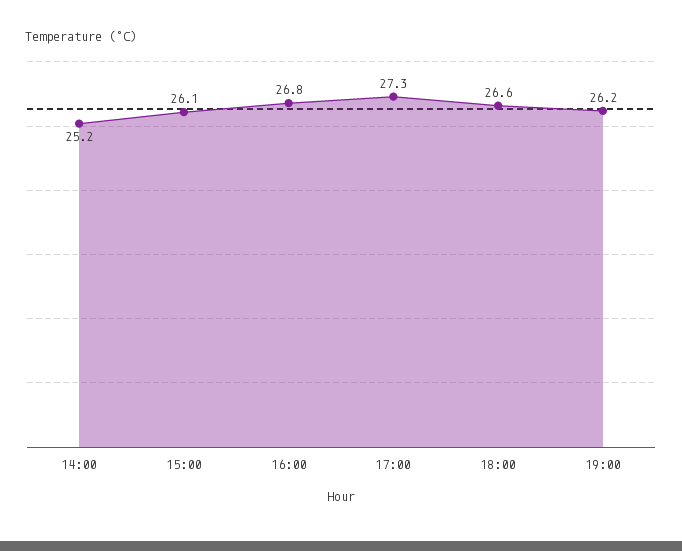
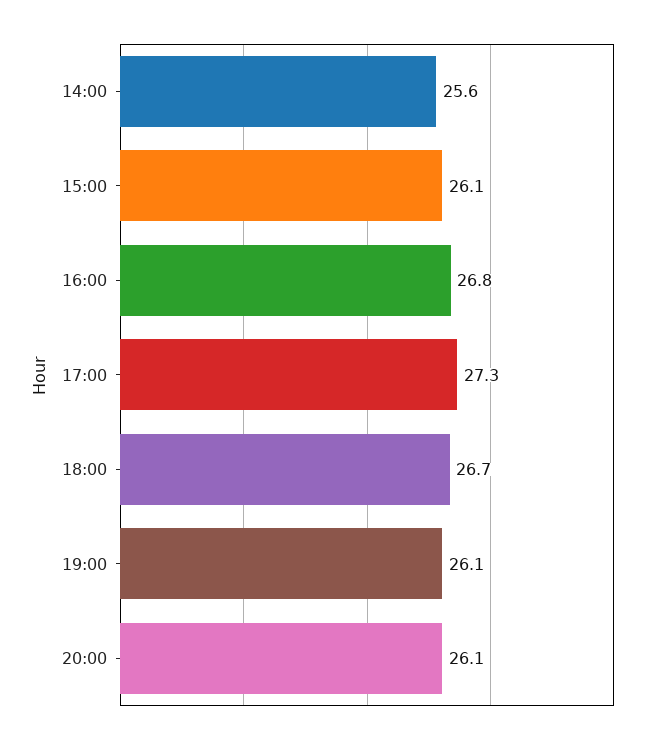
14:00: 25.2 -> 25.6
18:00: 26.6 -> 26.7
19:00: 26.2 -> 26.1
20:00: none -> 26.1

